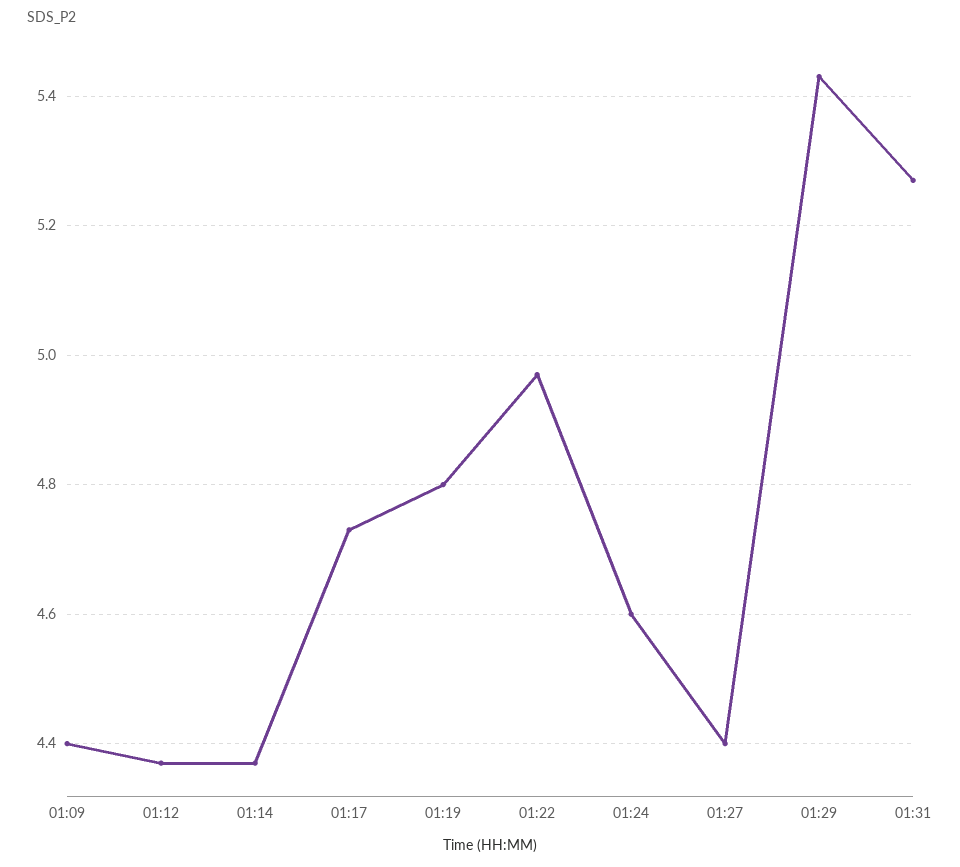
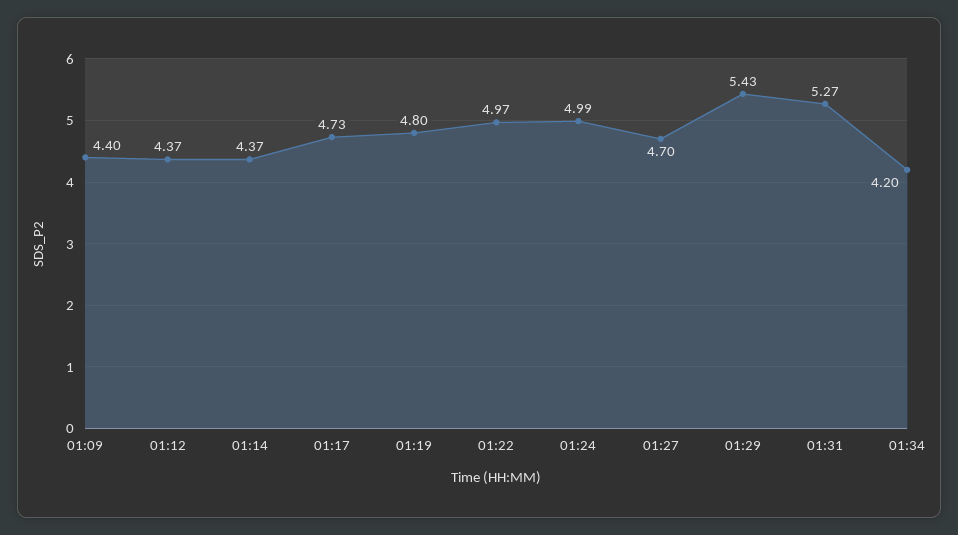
01:24: 4.6 -> 4.99
01:27: 4.4 -> 4.7
01:34: none -> 4.2

